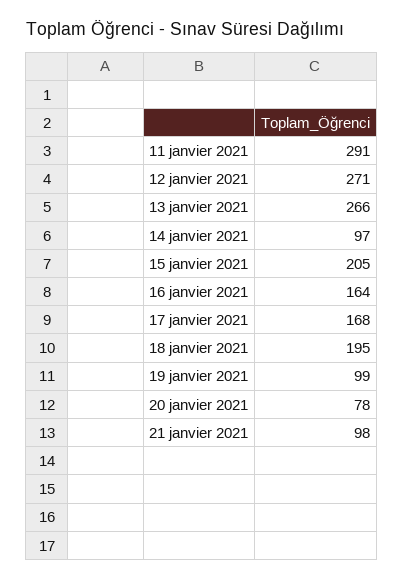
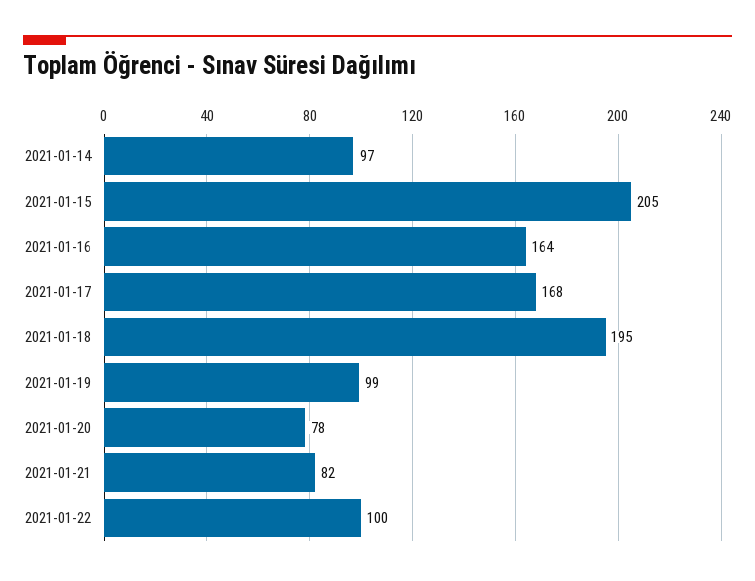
11 janvier 2021: 291 -> none
12 janvier 2021: 271 -> none
13 janvier 2021: 266 -> none
21 janvier 2021: 98 -> 82
2021-01-22: none -> 100

